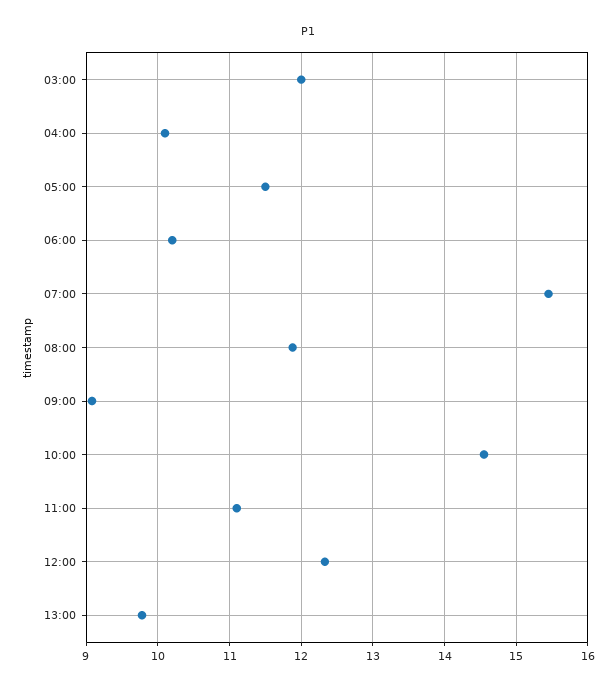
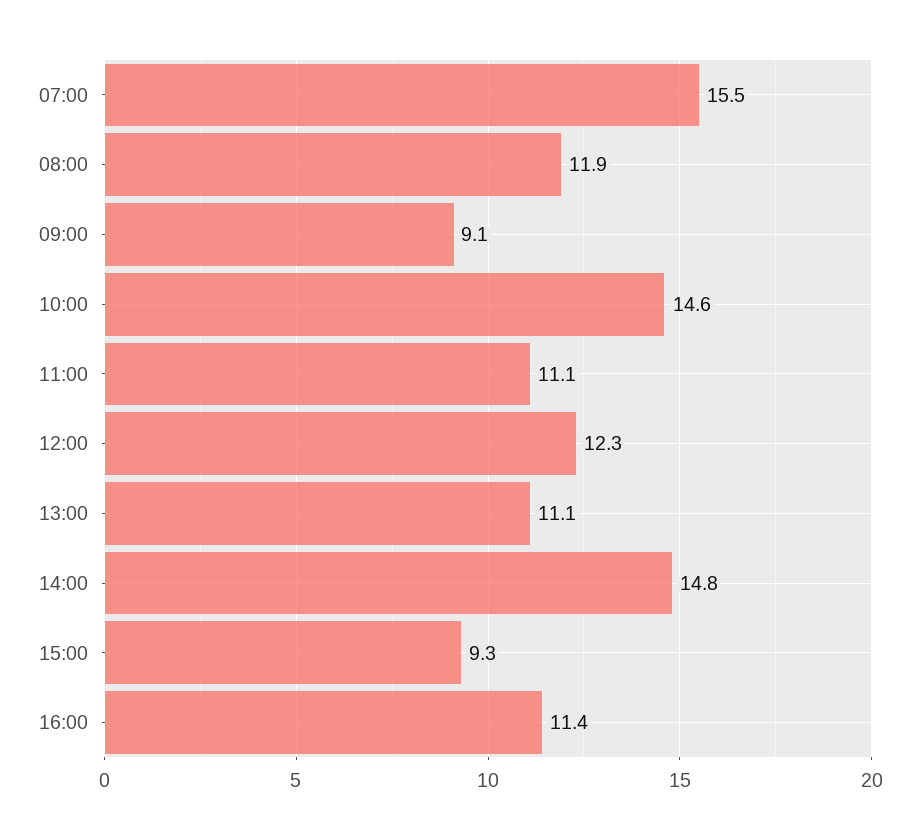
03:00: 12 -> none
04:00: 10.1 -> none
05:00: 11.5 -> none
06:00: 10.2 -> none
13:00: 9.8 -> 11.1
14:00: none -> 14.8
15:00: none -> 9.3
16:00: none -> 11.4

